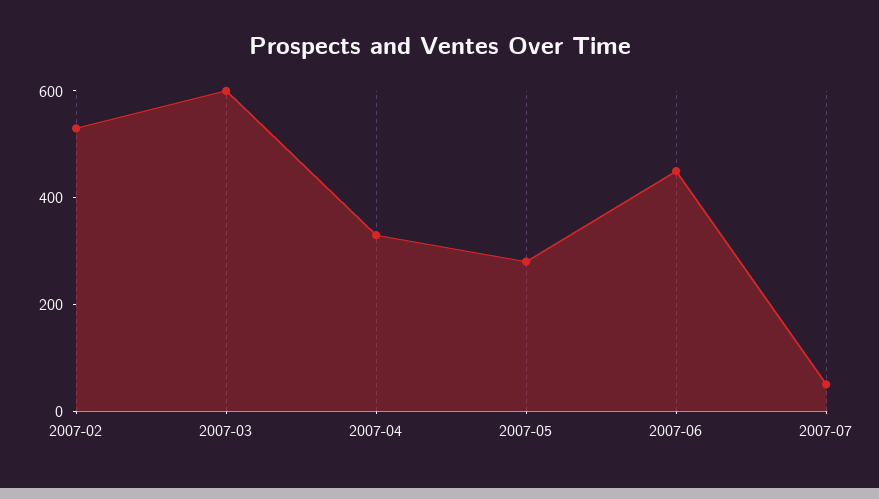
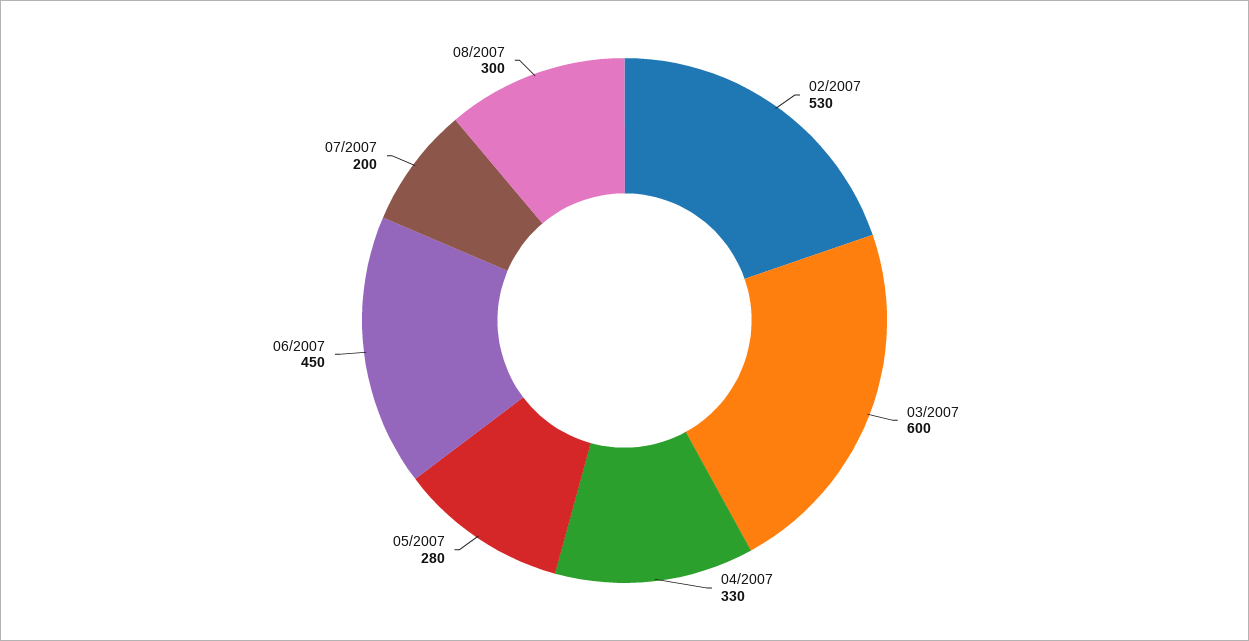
2007-07: 50 -> 200
08/2007: none -> 300

